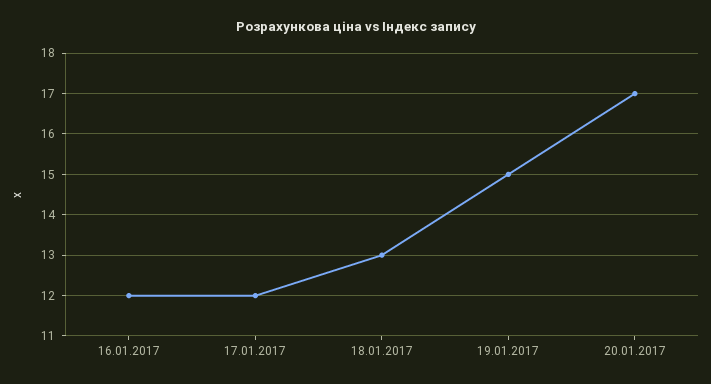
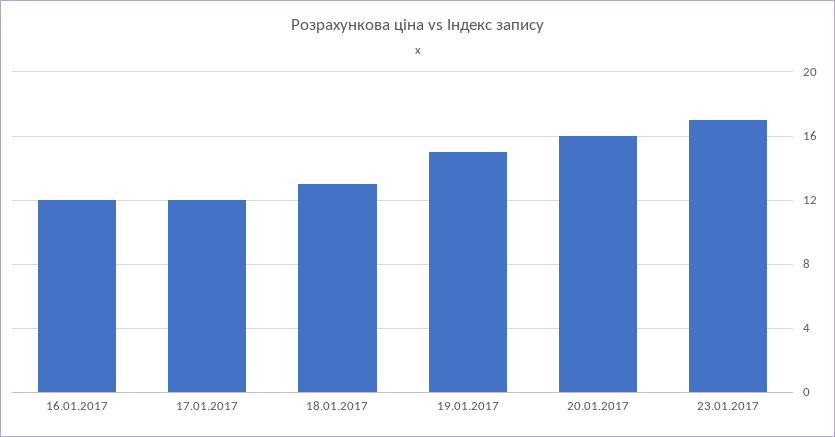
20.01.2017: 17 -> 16
23.01.2017: none -> 17

